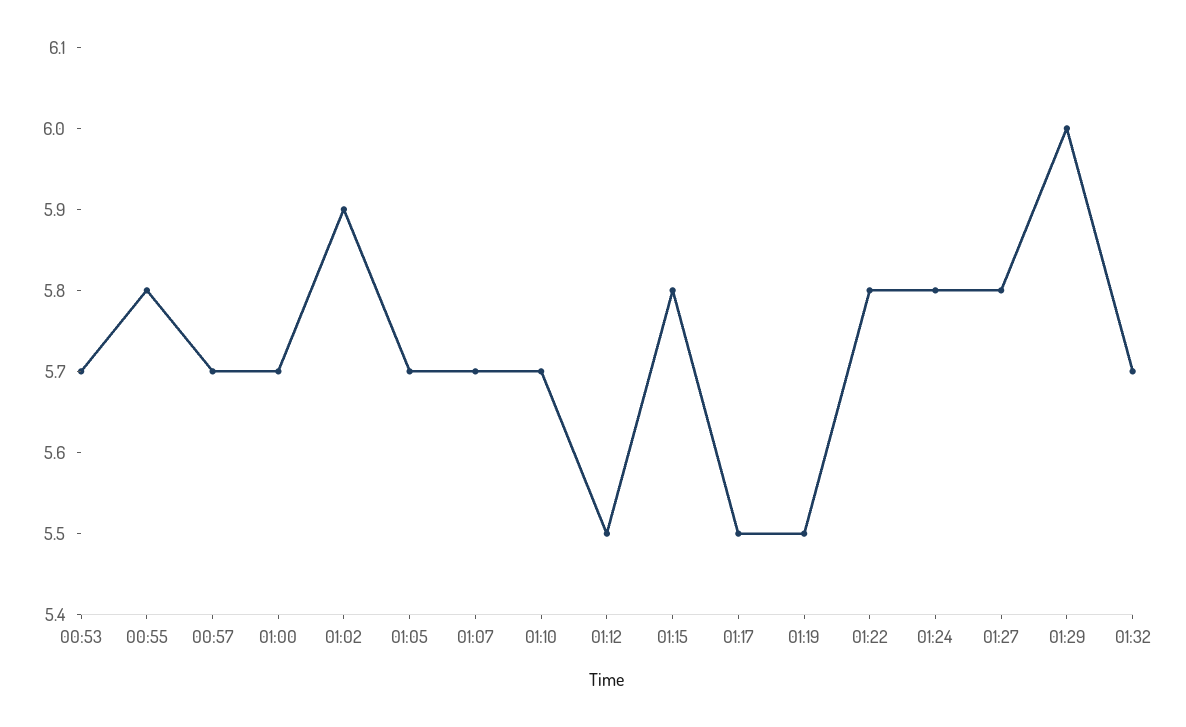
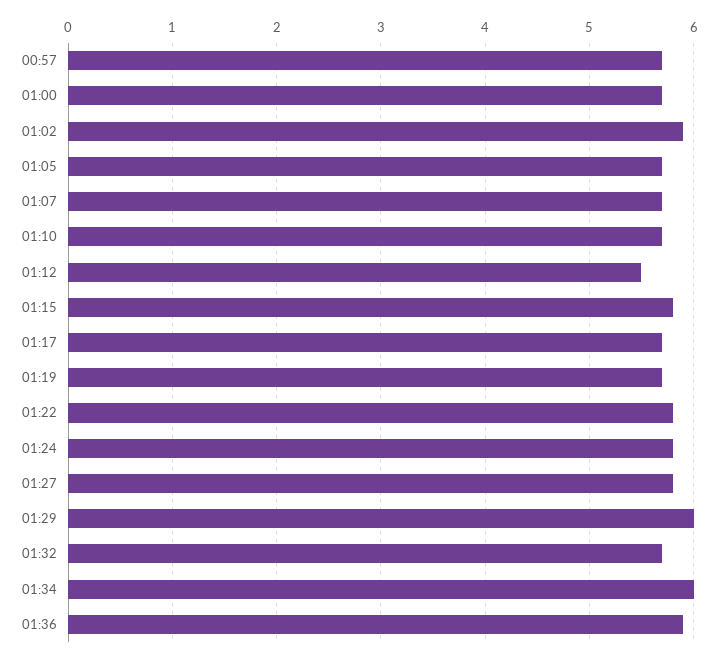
00:53: 5.7 -> none
00:55: 5.8 -> none
01:17: 5.5 -> 5.7
01:19: 5.5 -> 5.7
01:34: none -> 6
01:36: none -> 5.9

